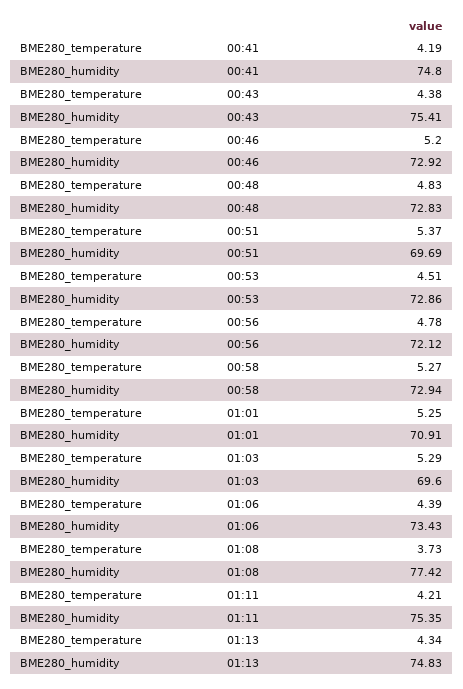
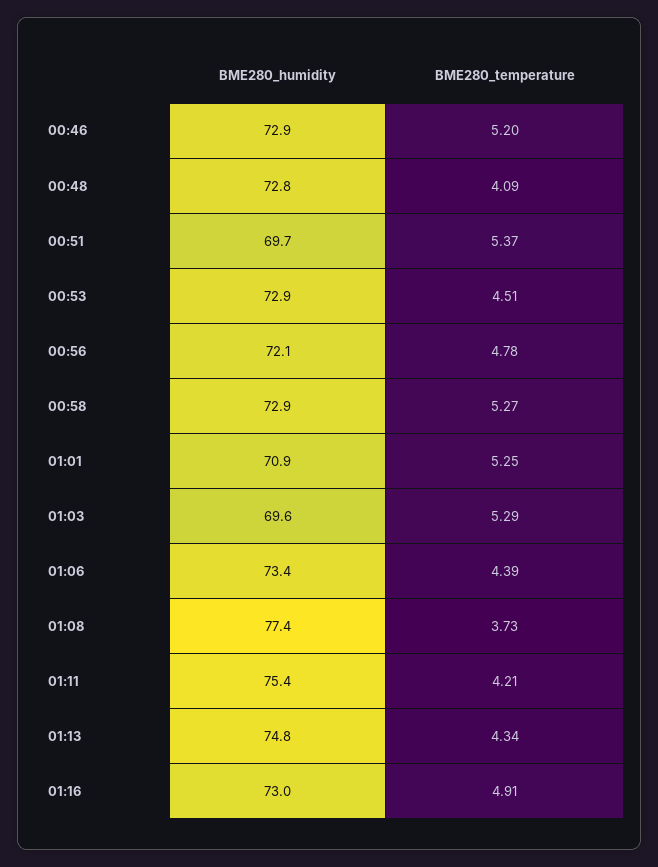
BME280_temperature, 00:41: 4.19 -> none
BME280_humidity, 00:41: 74.8 -> none
BME280_temperature, 00:43: 4.38 -> none
BME280_humidity, 00:43: 75.41 -> none
BME280_temperature, 00:48: 4.83 -> 4.09
BME280_humidity, 01:16: none -> 73
BME280_temperature, 01:16: none -> 4.91

